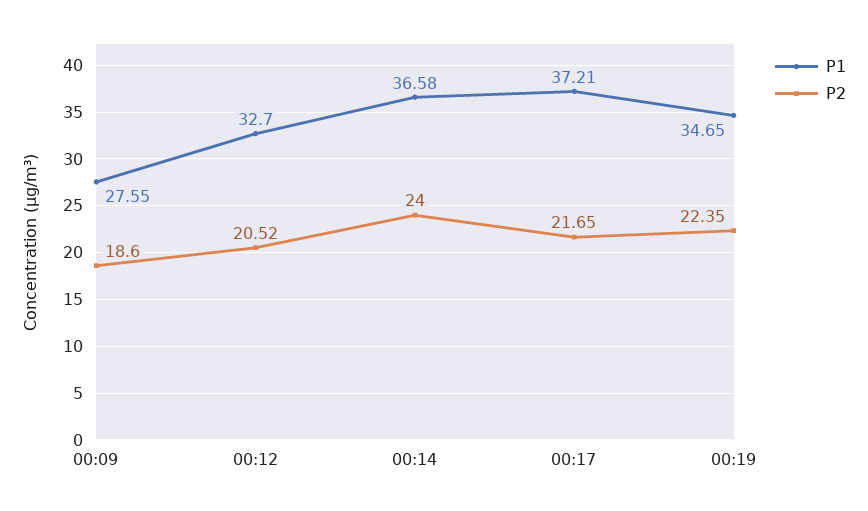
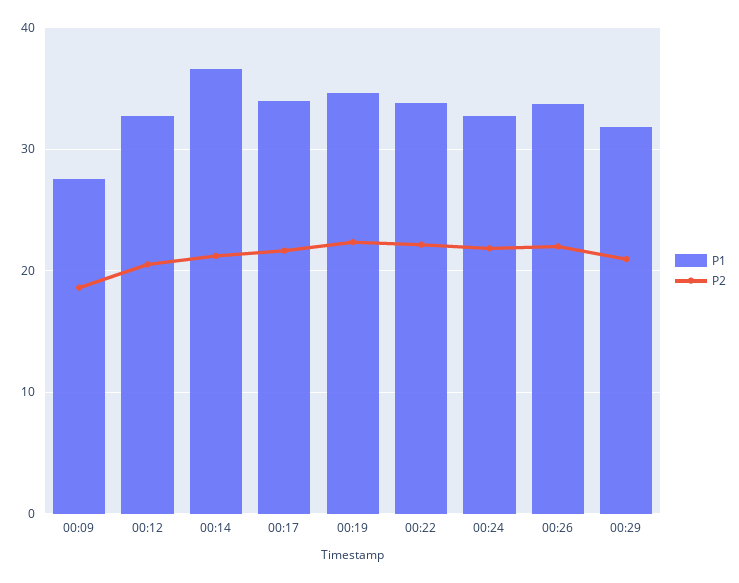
P2, 00:14: 24 -> 21
P1, 00:17: 37.21 -> 34
P1, 00:22: none -> 34
P2, 00:22: none -> 22
P1, 00:24: none -> 33
P2, 00:24: none -> 22
P1, 00:26: none -> 34
P2, 00:26: none -> 22
P1, 00:29: none -> 32
P2, 00:29: none -> 21

